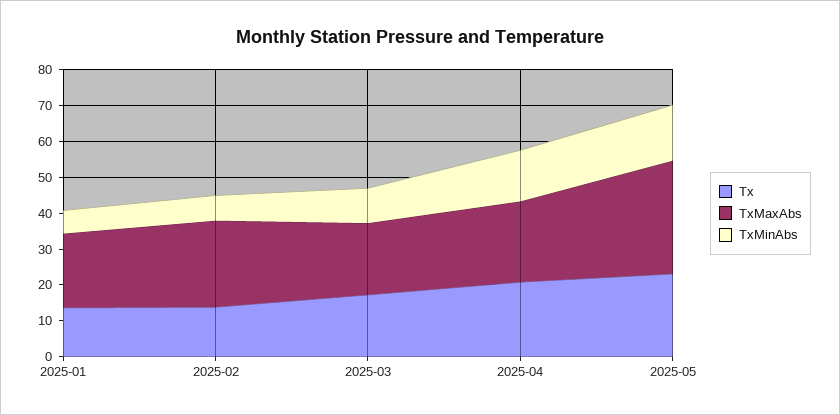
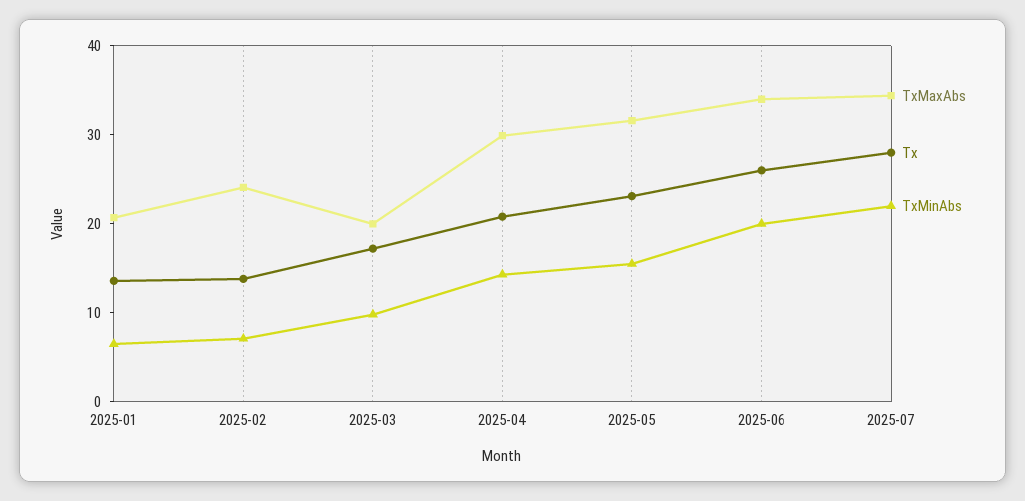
TxMaxAbs, 2025-04: 22.5 -> 30
TxMaxAbs, 2025-06: none -> 34
Tx, 2025-06: none -> 26
TxMinAbs, 2025-06: none -> 20
TxMaxAbs, 2025-07: none -> 34
Tx, 2025-07: none -> 28
TxMinAbs, 2025-07: none -> 22

